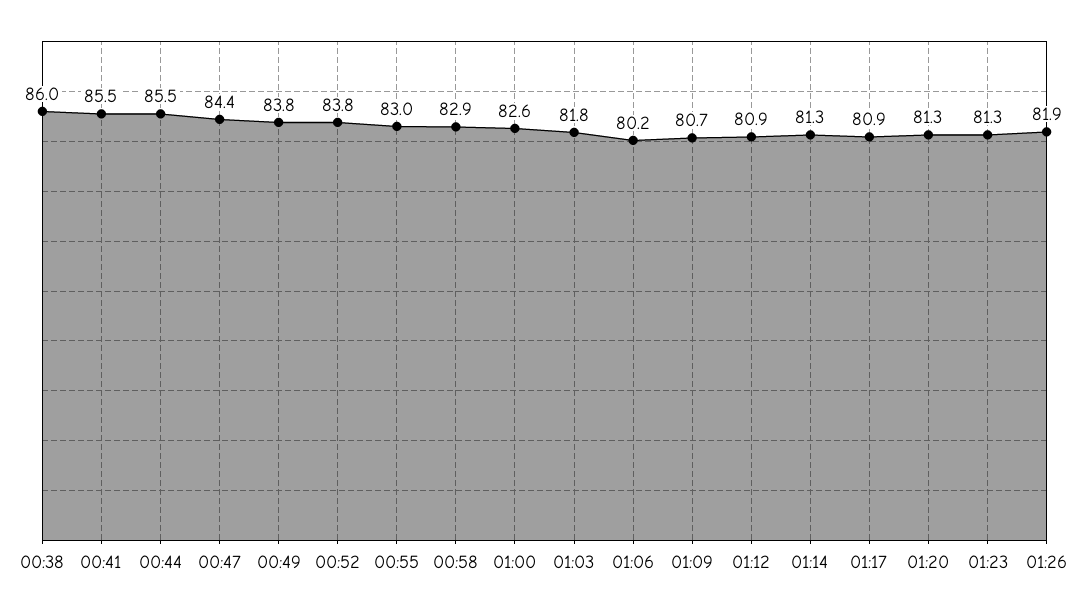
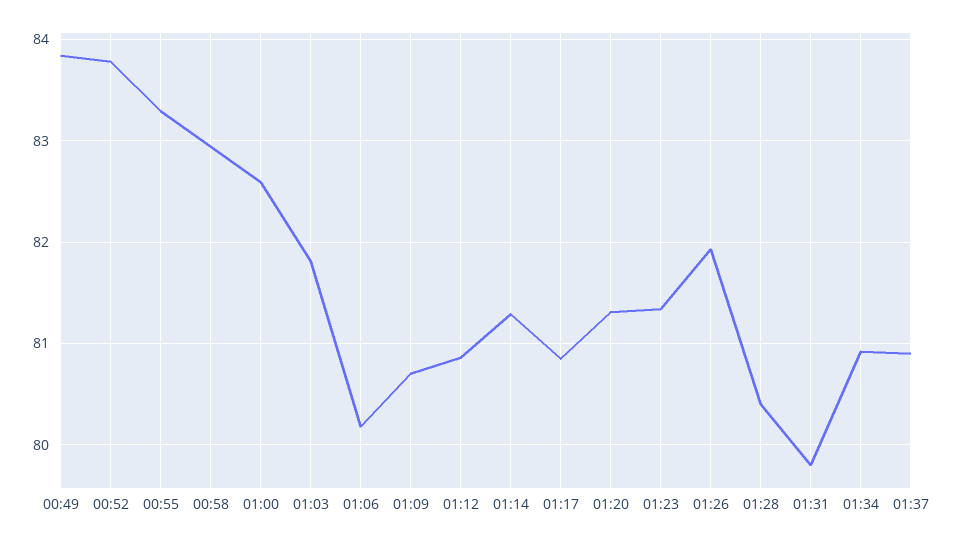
00:38: 86 -> none
00:41: 85.5 -> none
00:44: 85.5 -> none
00:47: 84.4 -> none
00:55: 83 -> 83.3
01:28: none -> 80.4
01:31: none -> 79.8
01:34: none -> 80.9
01:37: none -> 80.9

